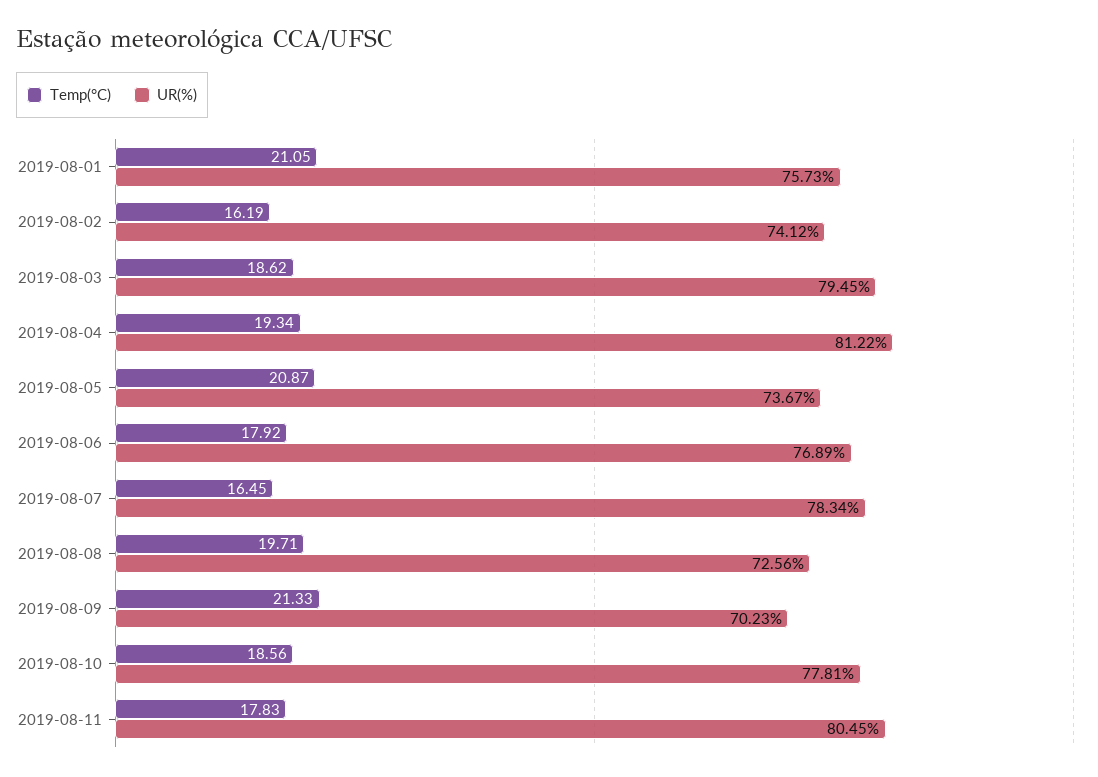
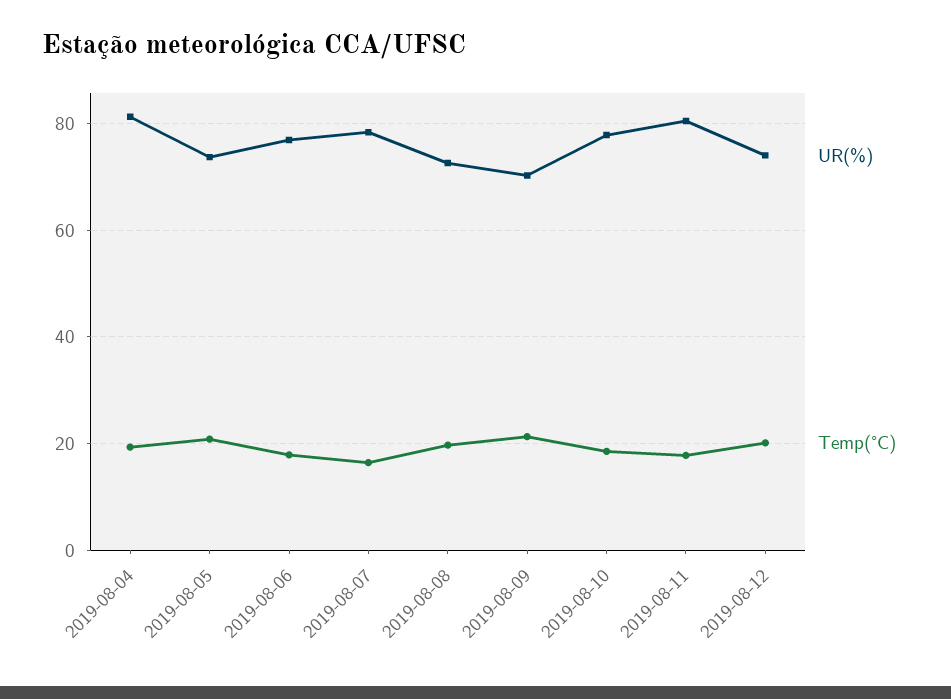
Temp(°C), 2019-08-01: 21.05 -> none
UR(%), 2019-08-01: 75.73 -> none
Temp(°C), 2019-08-02: 16.19 -> none
UR(%), 2019-08-02: 74.12 -> none
Temp(°C), 2019-08-03: 18.62 -> none
UR(%), 2019-08-03: 79.45 -> none
UR(%), 2019-08-12: none -> 74
Temp(°C), 2019-08-12: none -> 20

